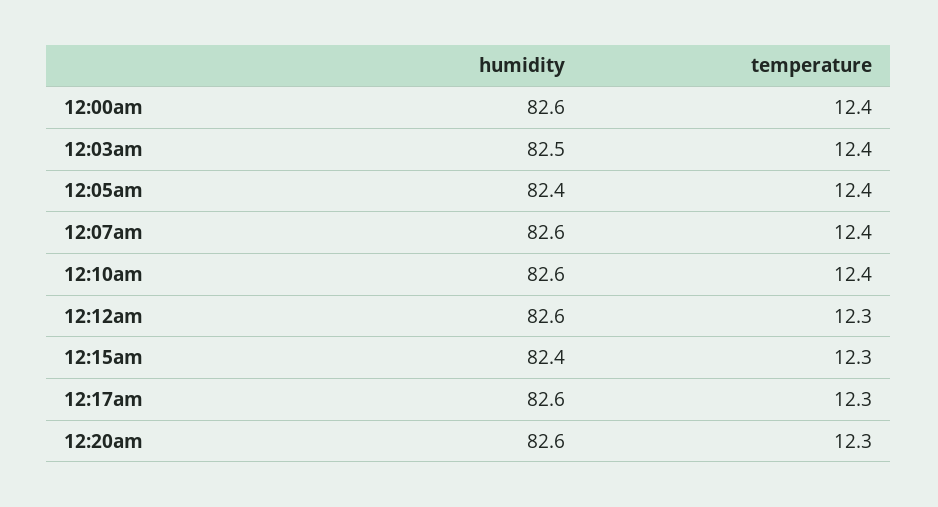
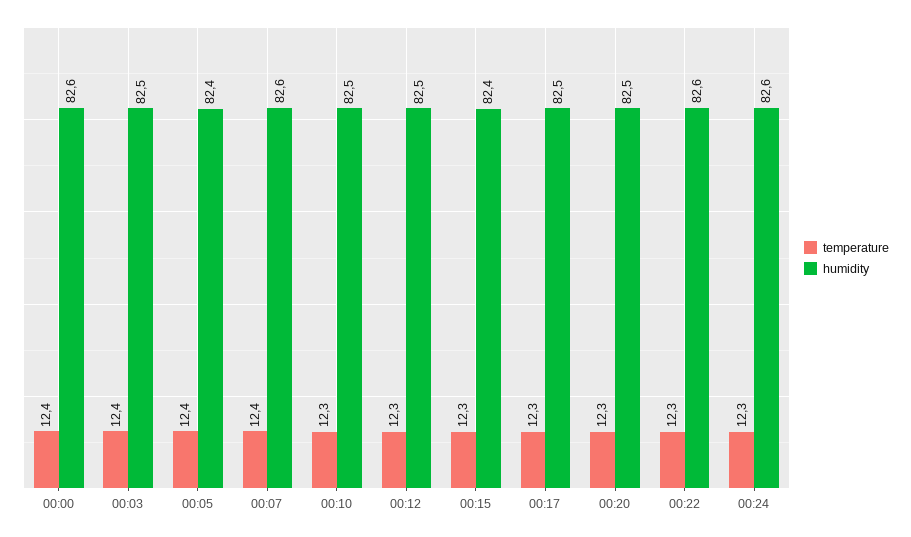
humidity, 12:10am: 82.6 -> 82.5
temperature, 12:10am: 12.4 -> 12.3
humidity, 12:12am: 82.6 -> 82.5
humidity, 12:17am: 82.6 -> 82.5
humidity, 12:20am: 82.6 -> 82.5
temperature, 00:22: none -> 12.3
humidity, 00:22: none -> 82.6
temperature, 00:24: none -> 12.3
humidity, 00:24: none -> 82.6

